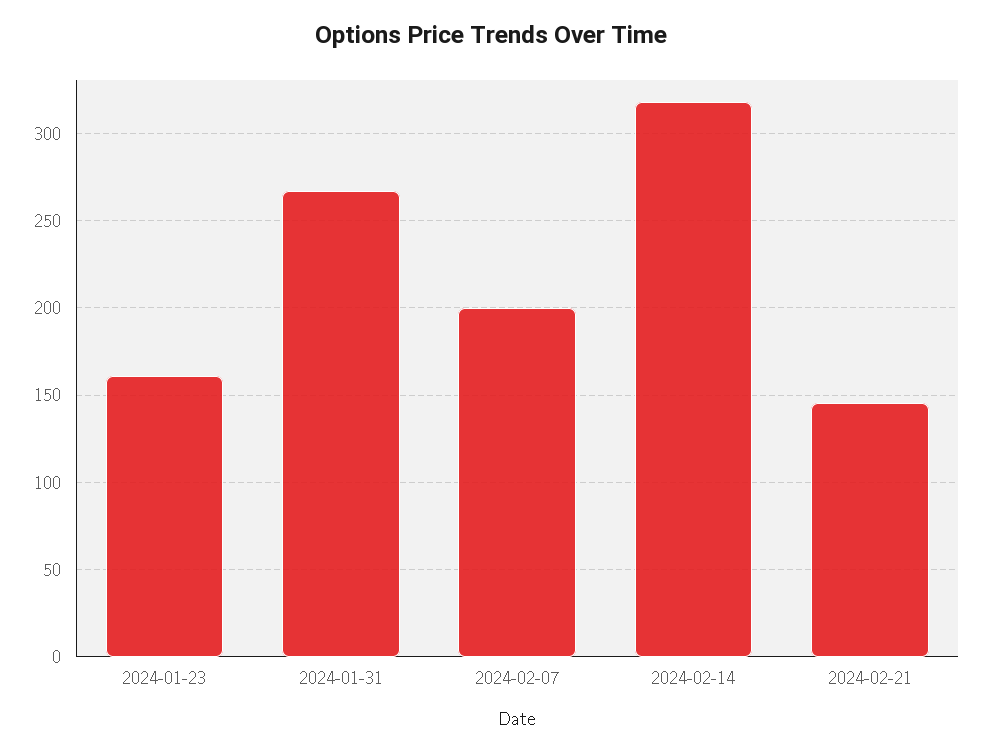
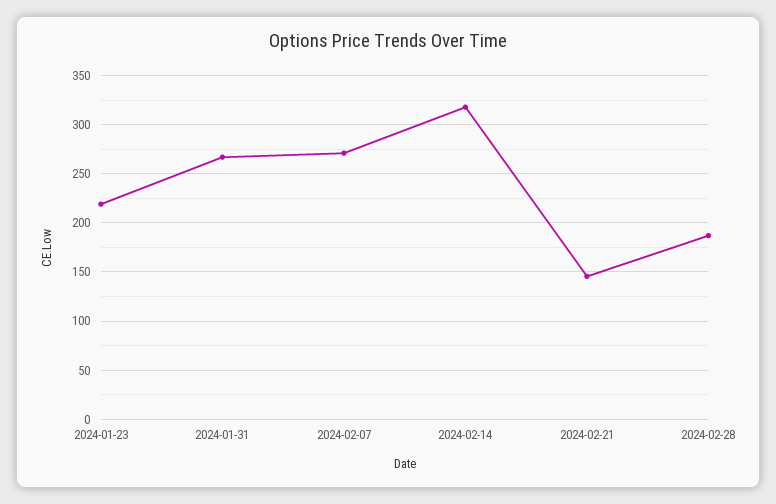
2024-01-23: 160 -> 220
2024-02-07: 200 -> 270
2024-02-28: none -> 190

